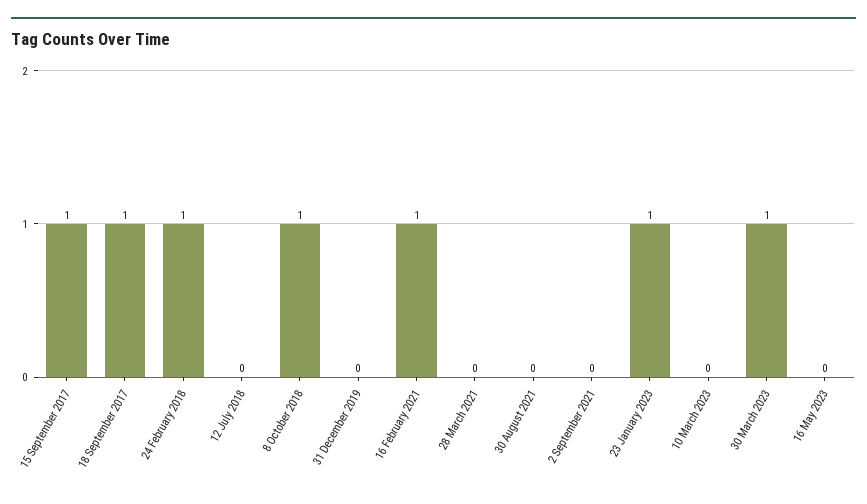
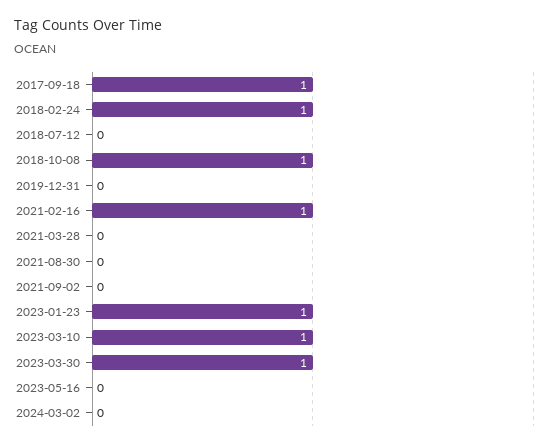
15 September 2017: 1 -> none
10 March 2023: 0 -> 1
2024-03-02: none -> 0

